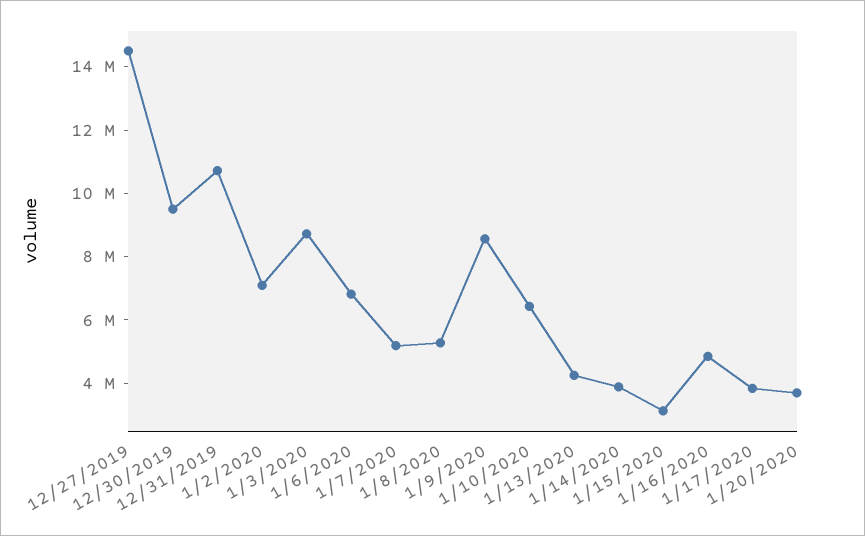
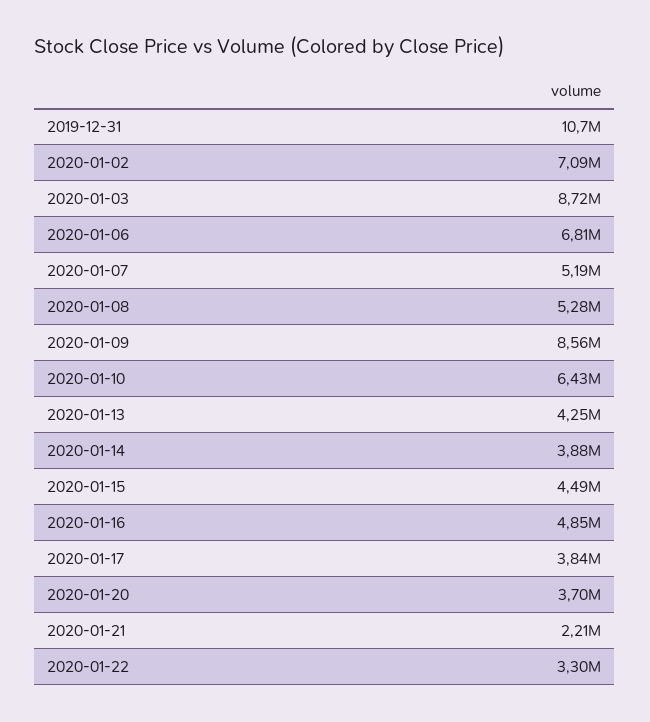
12/27/2019: 14500000 -> none
12/30/2019: 9500000 -> none
1/15/2020: 3000000 -> 4490000
2020-01-21: none -> 2210000
2020-01-22: none -> 3300000

